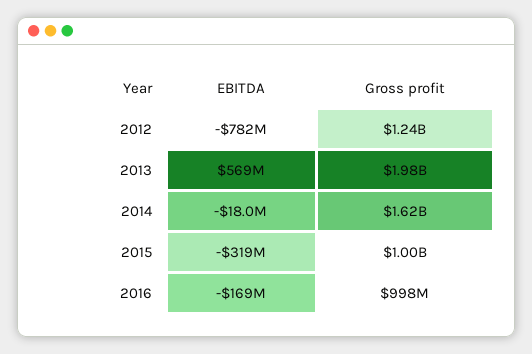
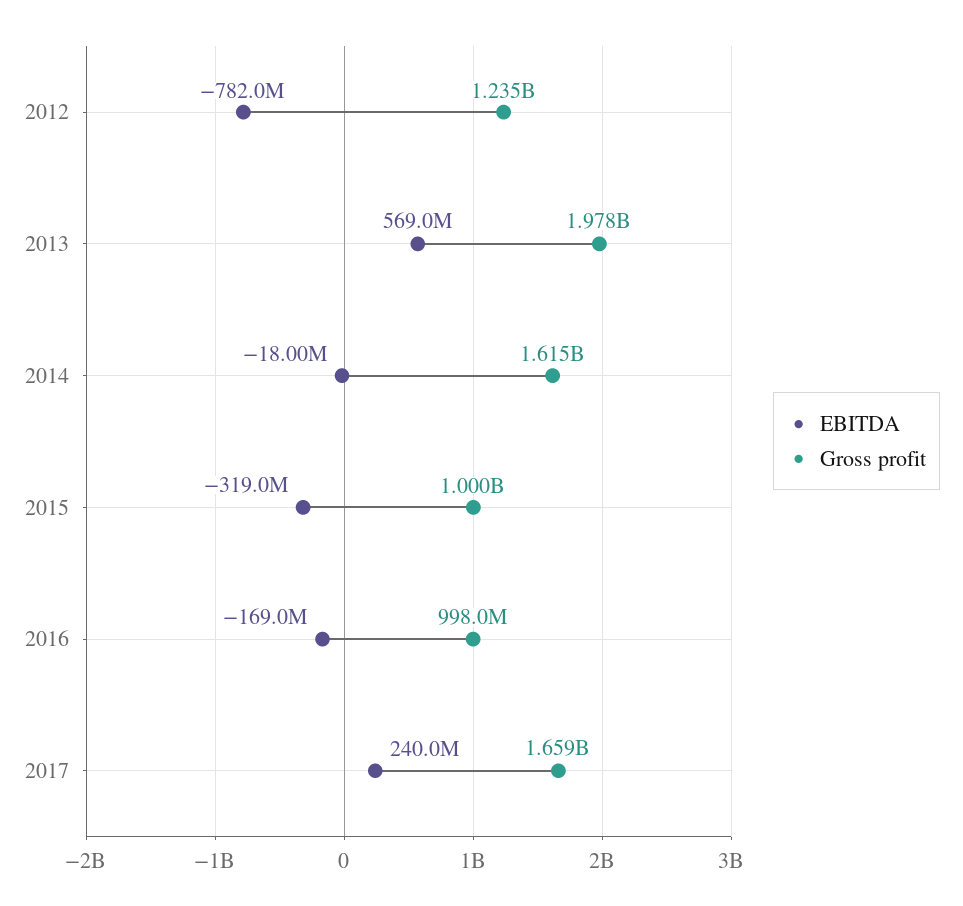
EBITDA, 2017: none -> 240000000
Gross profit, 2017: none -> 1659000000

